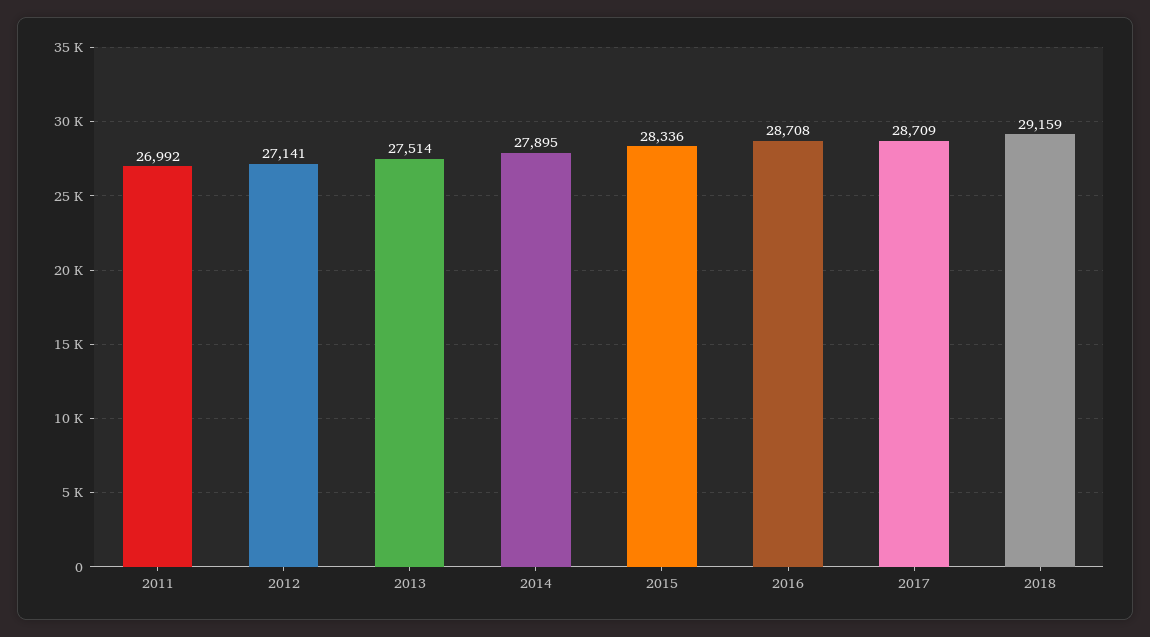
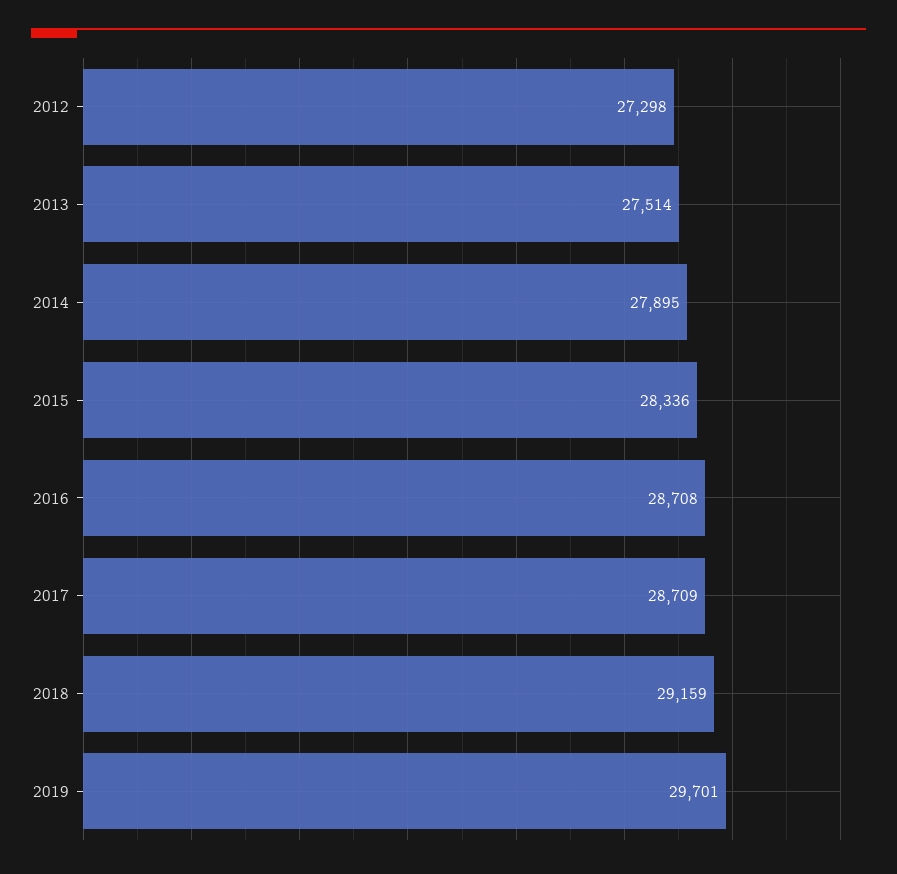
2011: 26992 -> none
2012: 27141 -> 27298
2019: none -> 29701

